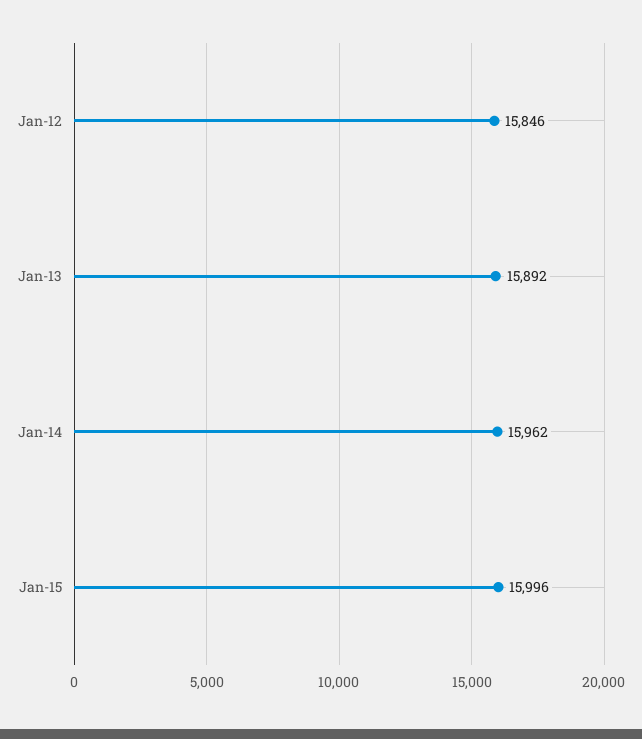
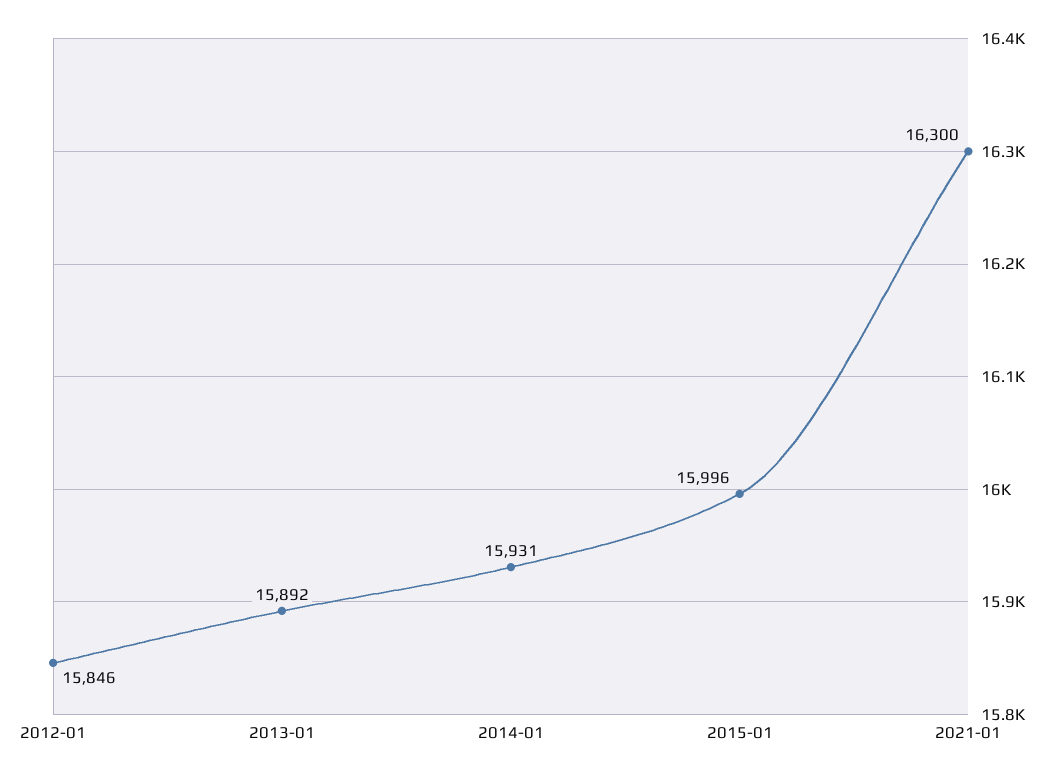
Jan-14: 15962 -> 15931
2021-01: none -> 16300

